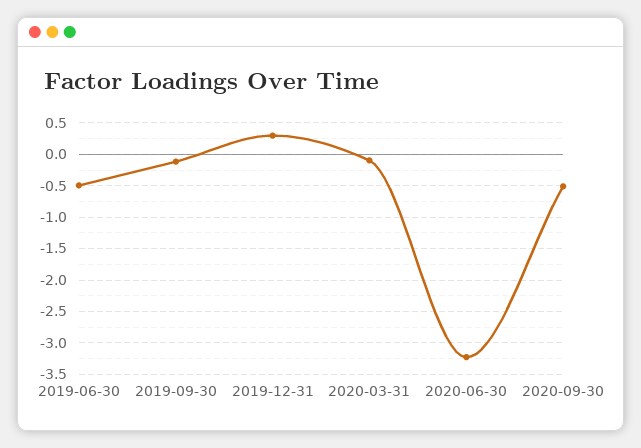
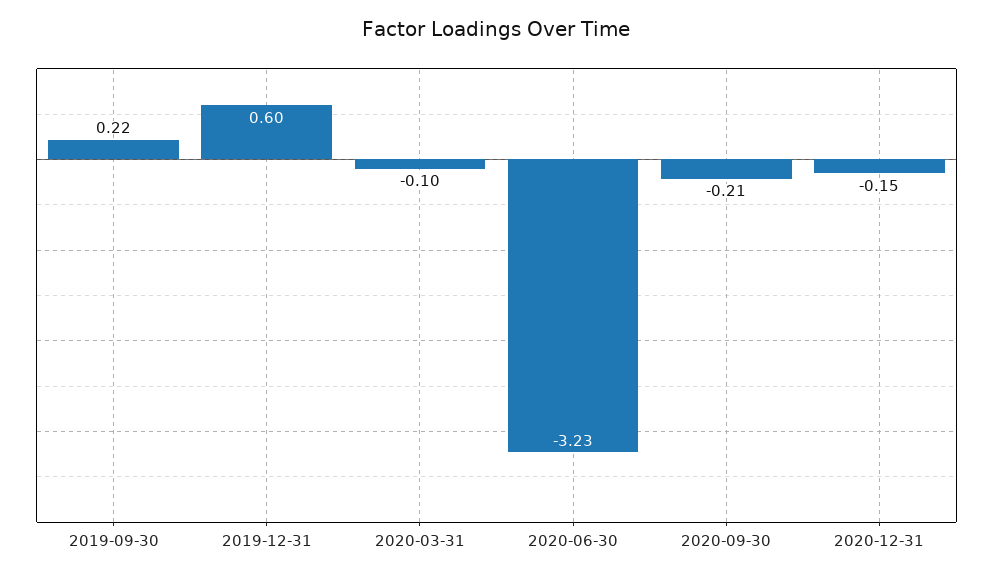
2019-06-30: -0.5 -> none
2019-09-30: -0.1 -> 0.22
2019-12-31: 0.3 -> 0.6
2020-09-30: -0.5 -> -0.21
2020-12-31: none -> -0.15

